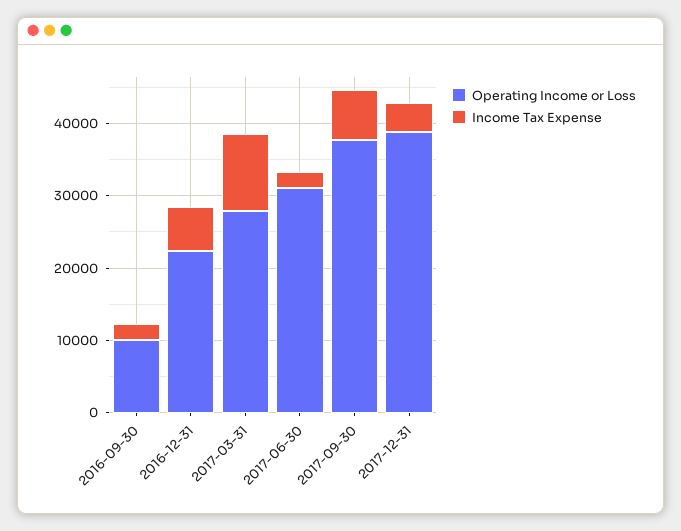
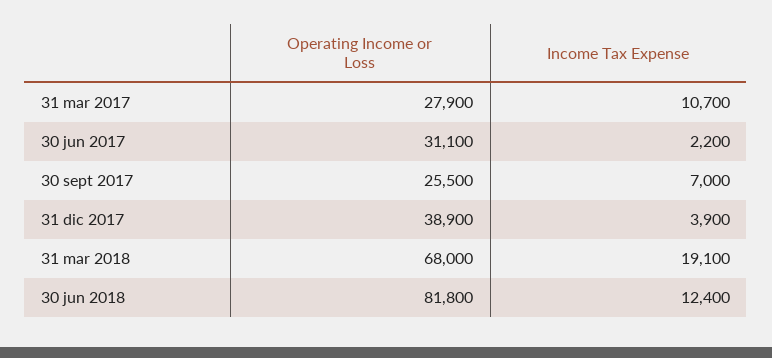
Operating Income or Loss, 2016-09-30: 10000 -> none
Income Tax Expense, 2016-09-30: 2000 -> none
Operating Income or Loss, 2016-12-31: 22000 -> none
Income Tax Expense, 2016-12-31: 6000 -> none
Operating Income or Loss, 2017-09-30: 38000 -> 25500
Operating Income or Loss, 31 mar 2018: none -> 68000
Income Tax Expense, 31 mar 2018: none -> 19100
Operating Income or Loss, 30 jun 2018: none -> 81800
Income Tax Expense, 30 jun 2018: none -> 12400

